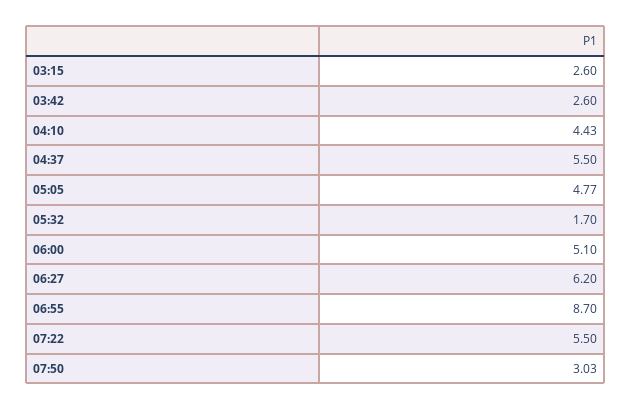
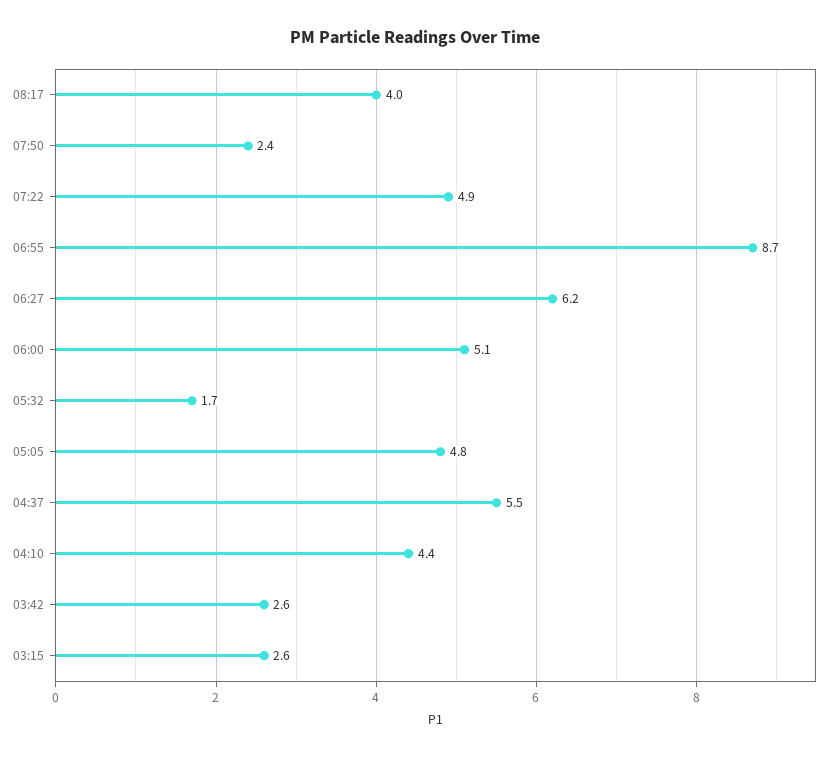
07:22: 5.5 -> 4.9
07:50: 3.03 -> 2.4
08:17: none -> 4

